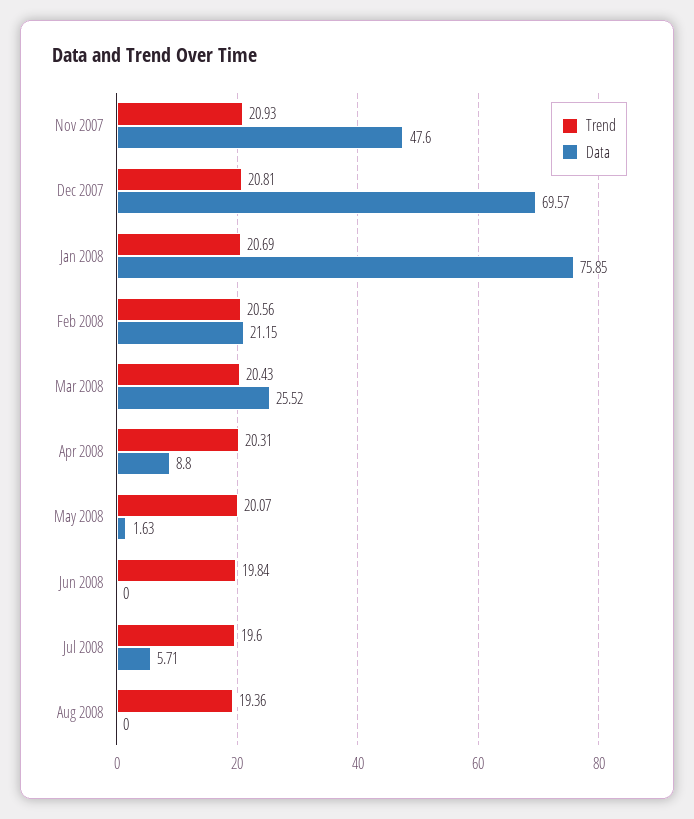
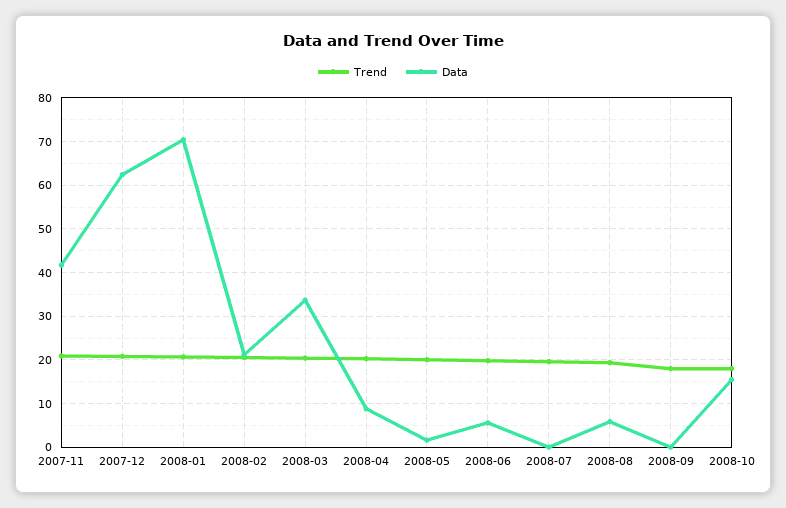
Data, Nov 2007: 47.6 -> 42
Data, Dec 2007: 69.57 -> 62
Data, Jan 2008: 75.85 -> 70
Data, Mar 2008: 25.52 -> 34
Data, Jun 2008: 0 -> 6
Data, Jul 2008: 5.71 -> 0
Data, Aug 2008: 0 -> 6
Trend, 2008-09: none -> 18
Data, 2008-09: none -> 0
Trend, 2008-10: none -> 18
Data, 2008-10: none -> 16

